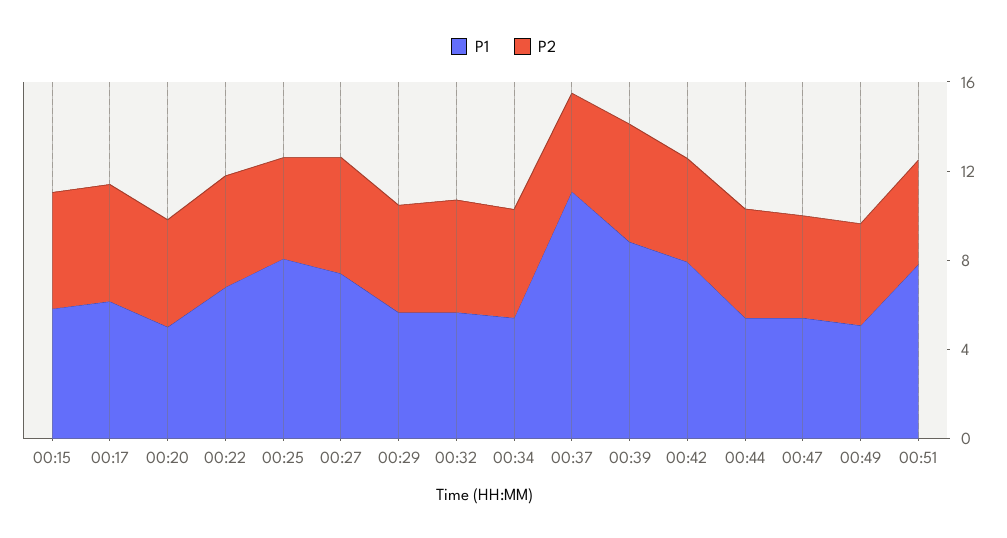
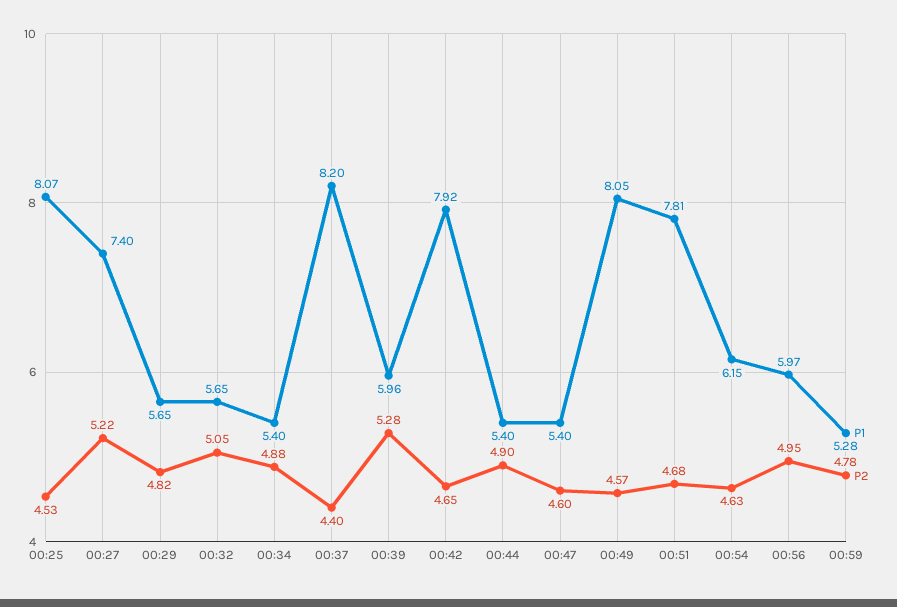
P1, 00:15: 6 -> none
P2, 00:15: 5 -> none
P1, 00:17: 6 -> none
P2, 00:17: 5 -> none
P1, 00:20: 5 -> none
P2, 00:20: 5 -> none
P1, 00:22: 7 -> none
P2, 00:22: 5 -> none
P1, 00:37: 11 -> 8.2
P1, 00:39: 9 -> 5.96
P1, 00:49: 5 -> 8.05
P1, 00:54: none -> 6.15
P2, 00:54: none -> 4.63
P1, 00:56: none -> 5.97
P2, 00:56: none -> 4.95
P1, 00:59: none -> 5.28
P2, 00:59: none -> 4.78

